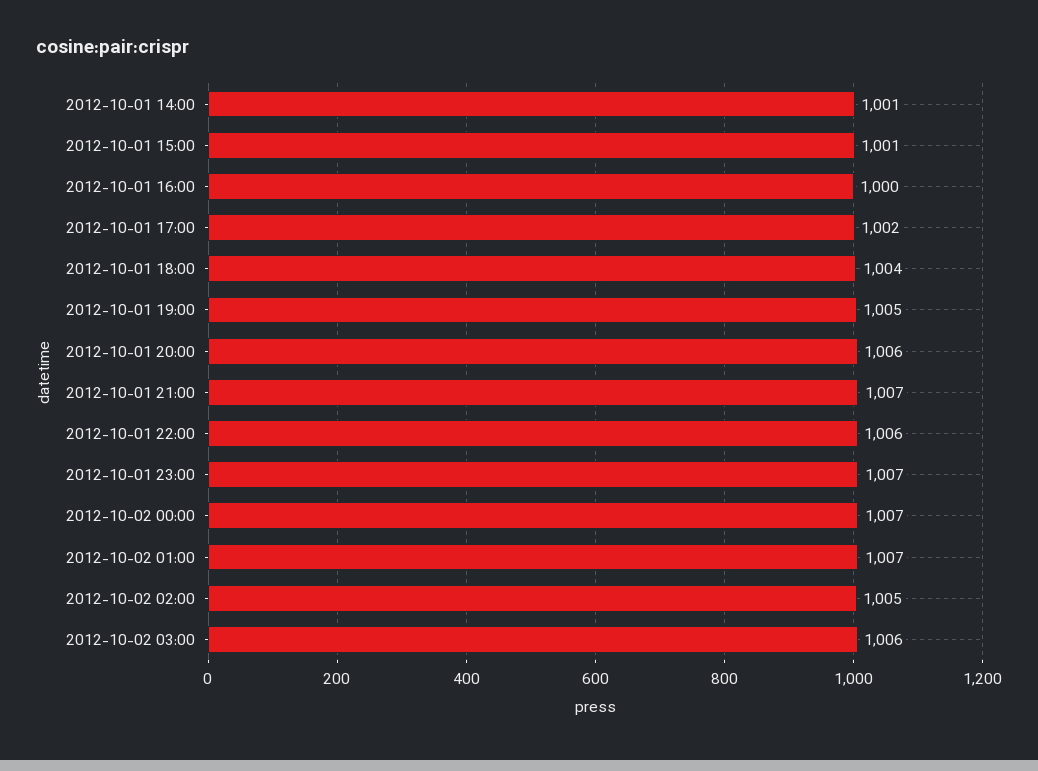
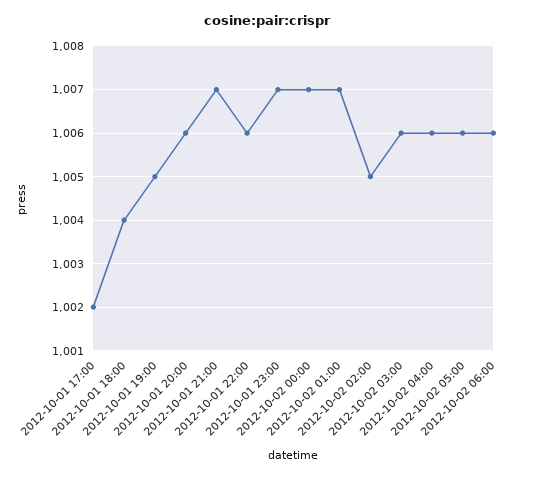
2012-10-01 14:00: 1001 -> none
2012-10-01 15:00: 1001 -> none
2012-10-01 16:00: 1000 -> none
2012-10-02 04:00: none -> 1006
2012-10-02 05:00: none -> 1006
2012-10-02 06:00: none -> 1006

